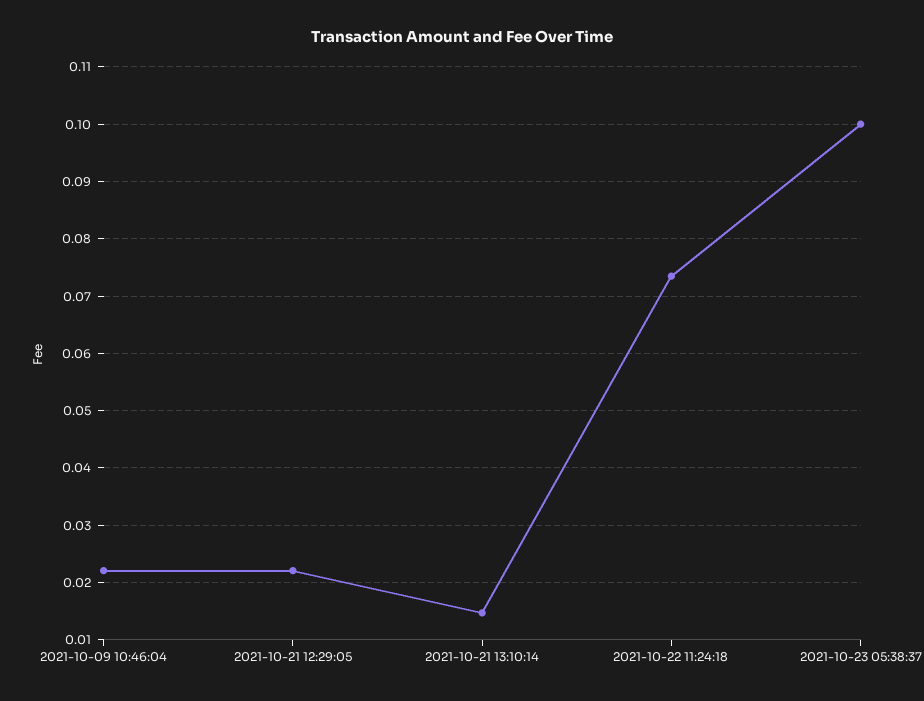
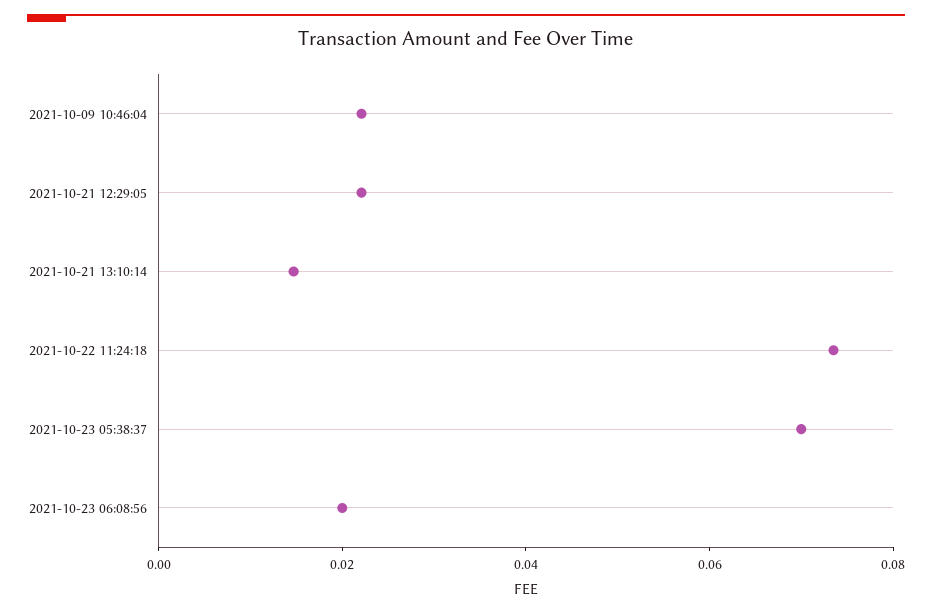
2021-10-23 05:38:37: 0.1 -> 0.07
2021-10-23 06:08:56: none -> 0.02

